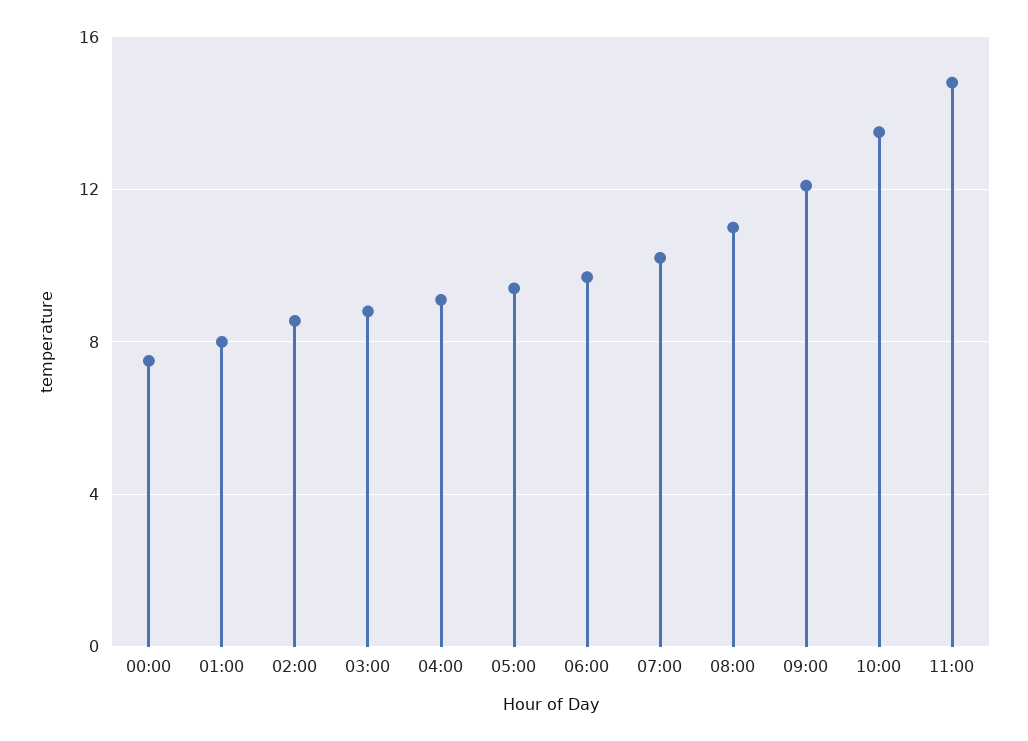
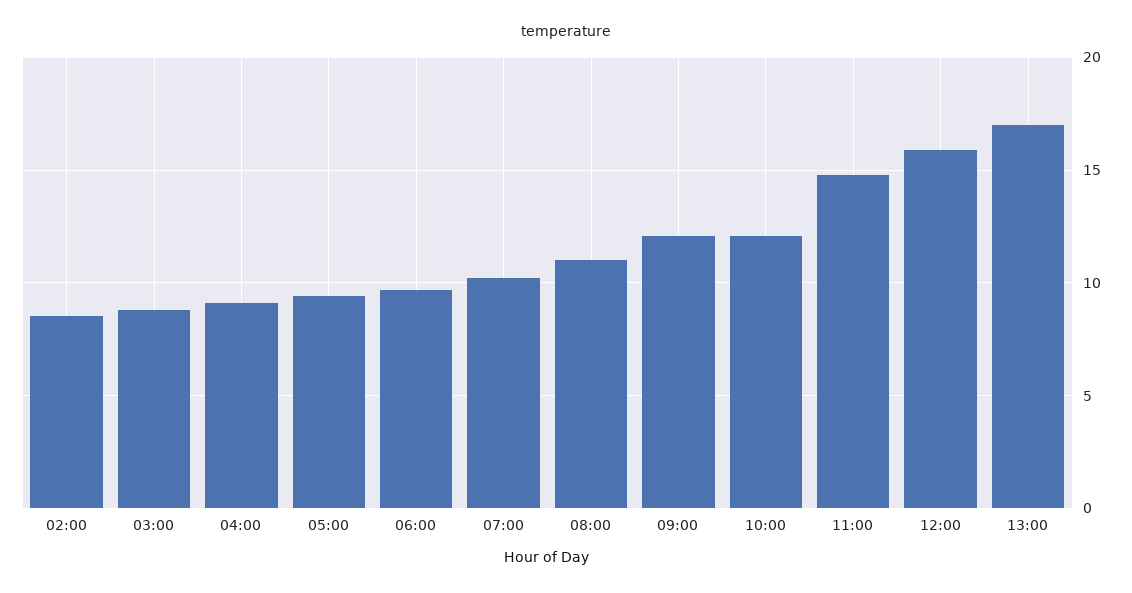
00:00: 7.5 -> none
01:00: 8 -> none
10:00: 13.5 -> 12
12:00: none -> 16
13:00: none -> 17

